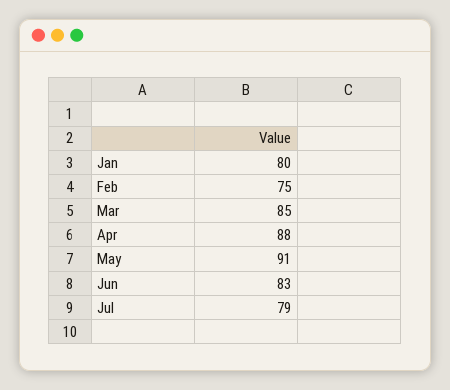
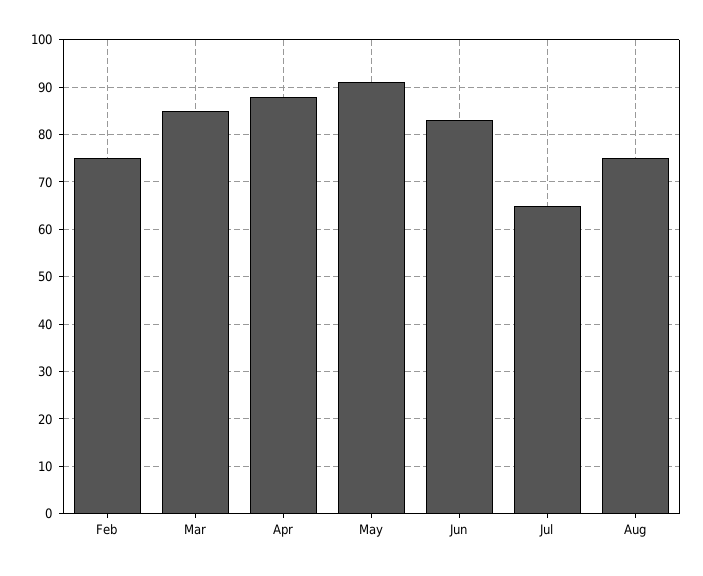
Jan: 80 -> none
Jul: 79 -> 65
Aug: none -> 75

